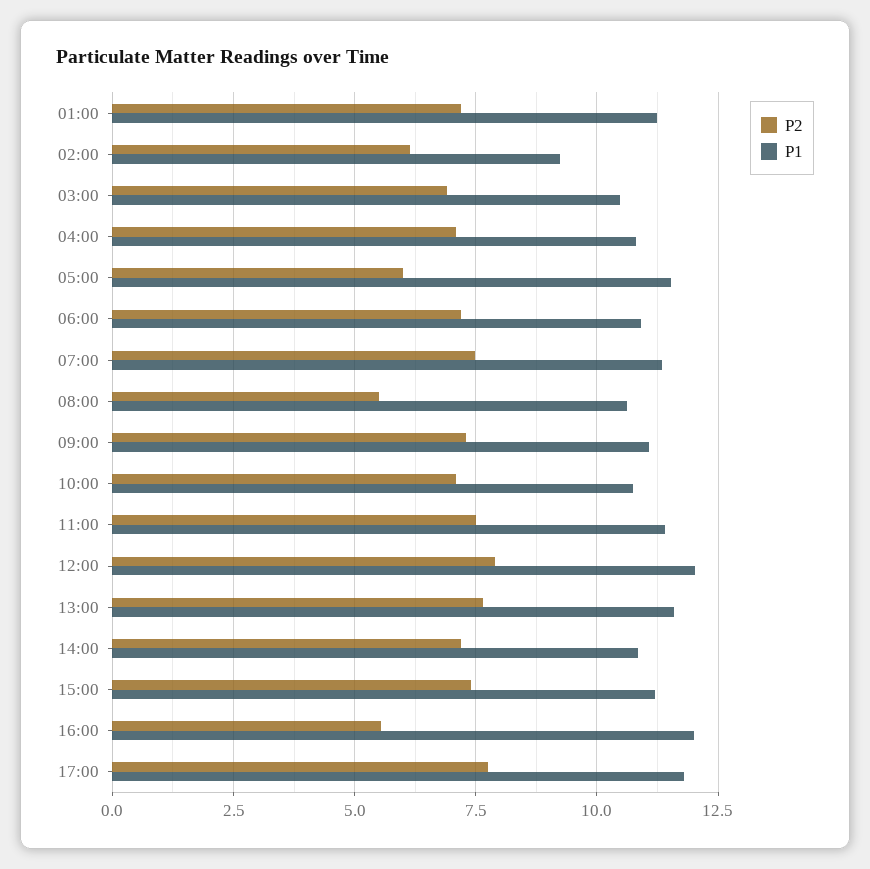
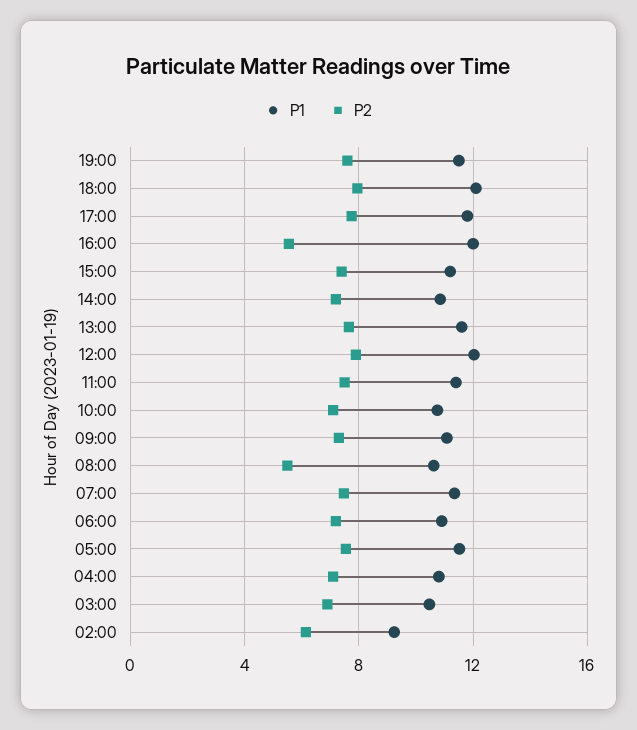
P2, 01:00: 7.25 -> none
P1, 01:00: 11.25 -> none
P2, 05:00: 6 -> 7.5
P1, 19:00: none -> 11.5
P2, 19:00: none -> 7.5
P1, 18:00: none -> 12
P2, 18:00: none -> 8

